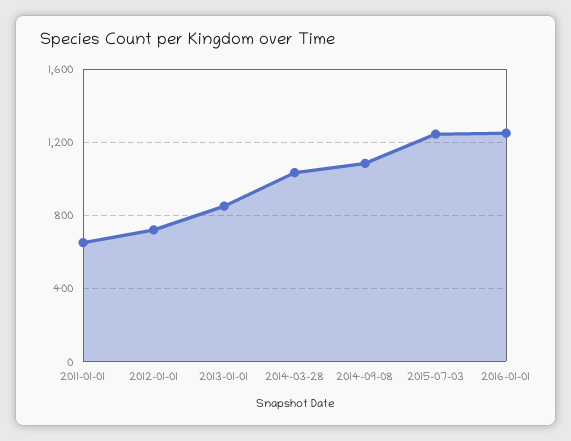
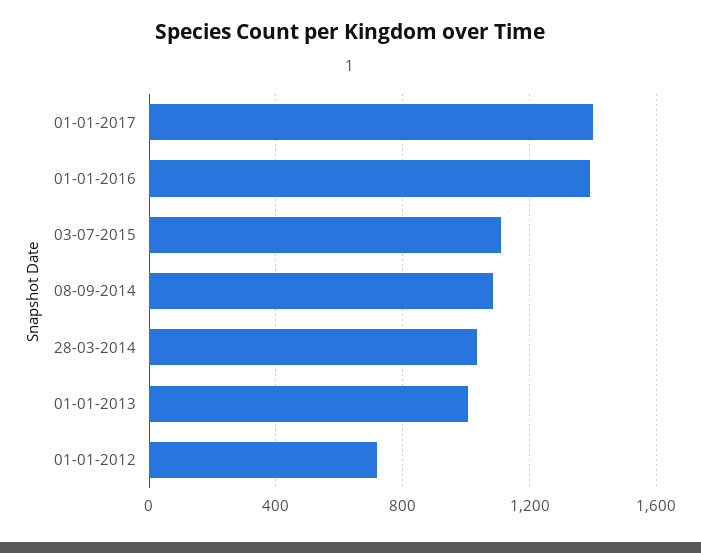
2011-01-01: 650 -> none
2013-01-01: 850 -> 1000
2015-07-03: 1250 -> 1100
2016-01-01: 1250 -> 1400
01-01-2017: none -> 1400

